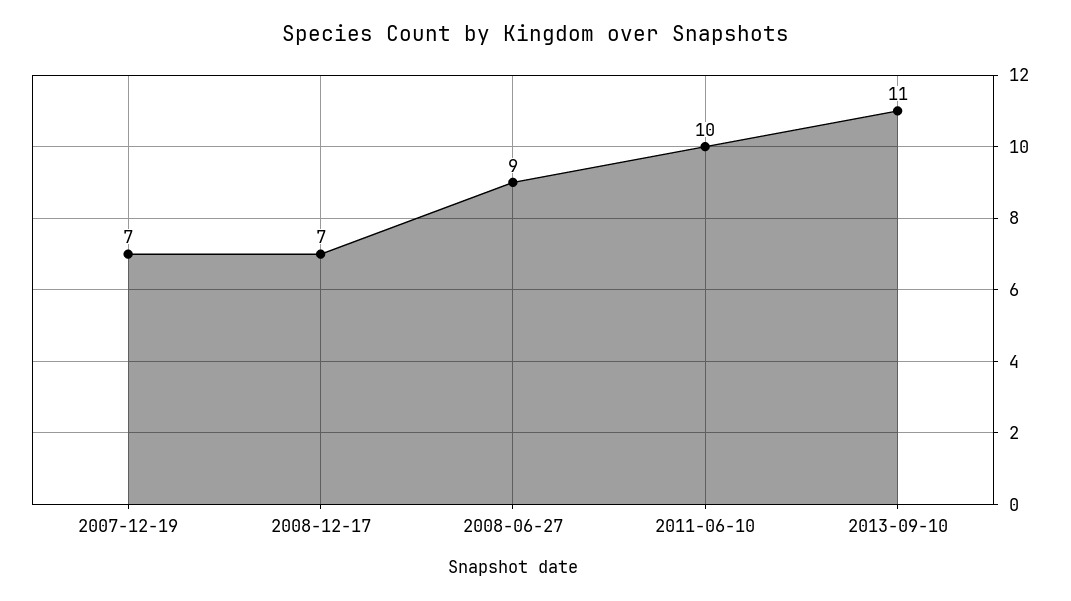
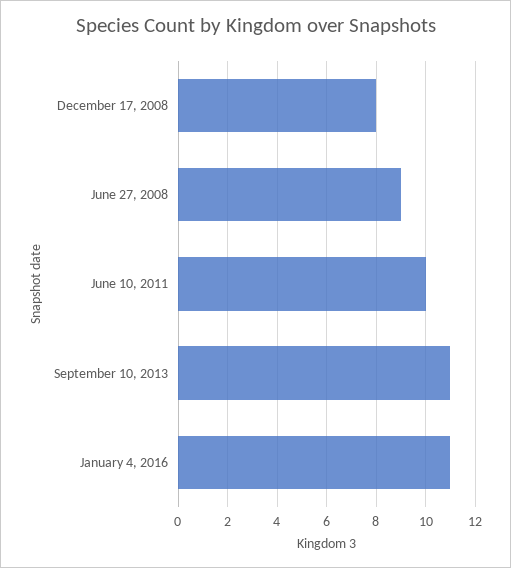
2007-12-19: 7 -> none
2008-12-17: 7 -> 8
January 4, 2016: none -> 11

